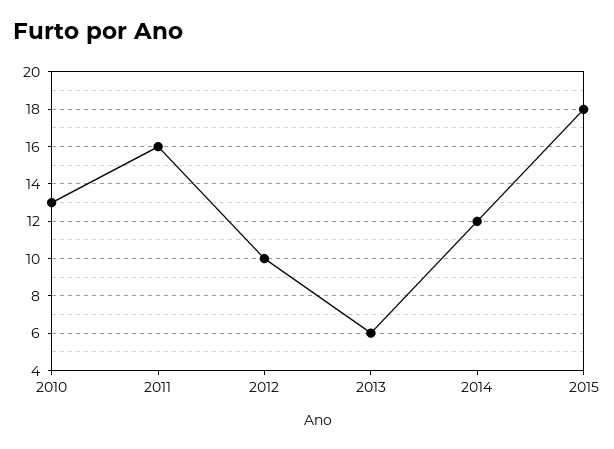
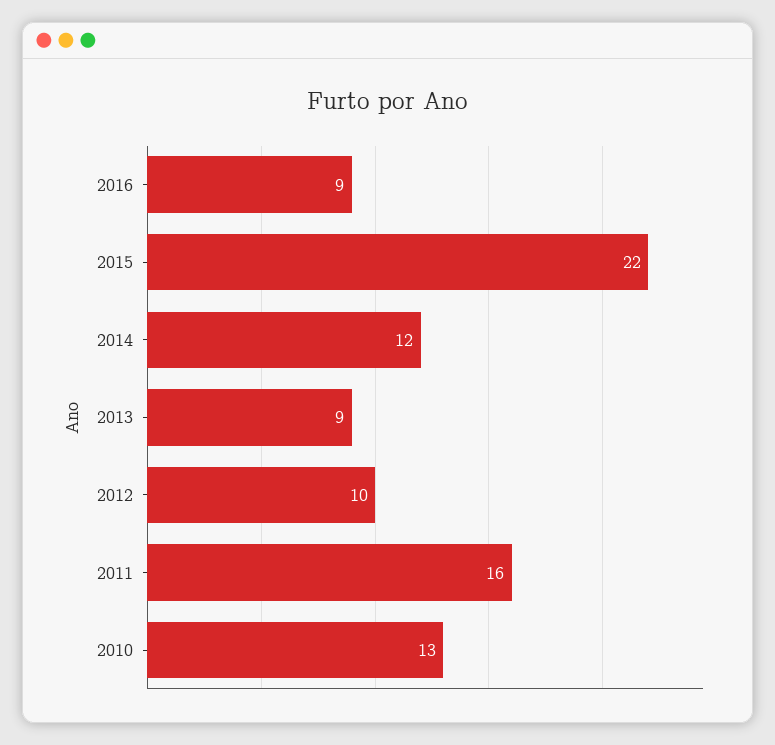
2013: 6 -> 9
2015: 18 -> 22
2016: none -> 9

